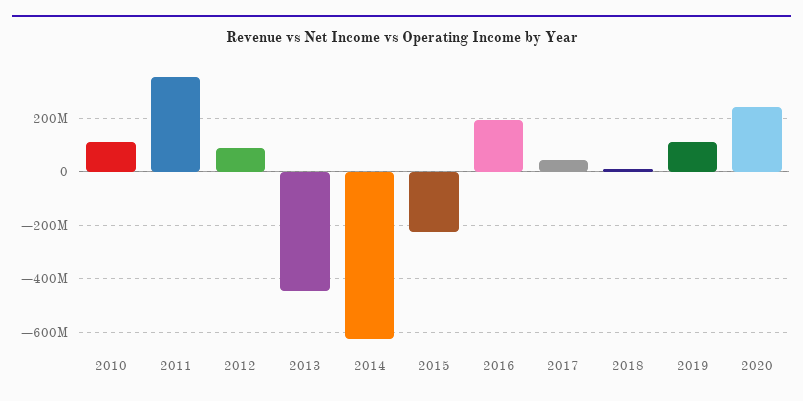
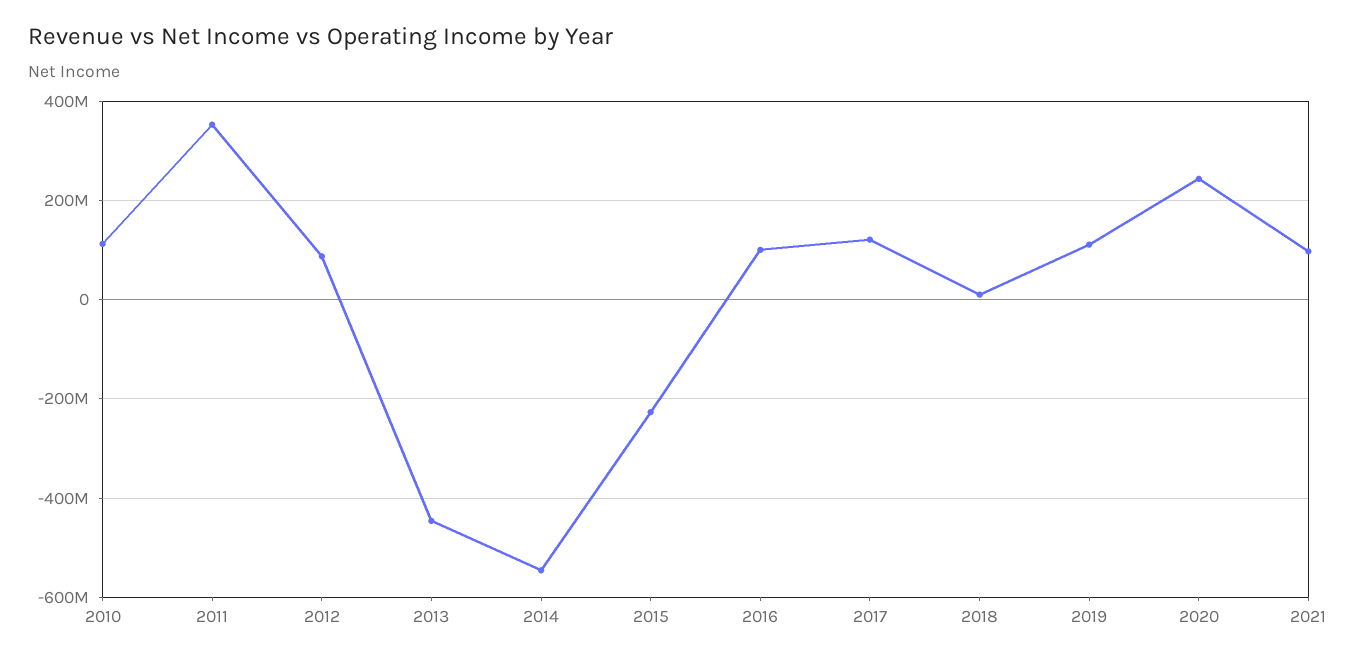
2014: -625000000 -> -540000000
2016: 200000000 -> 100000000
2017: 50000000 -> 120000000
2021: none -> 100000000

